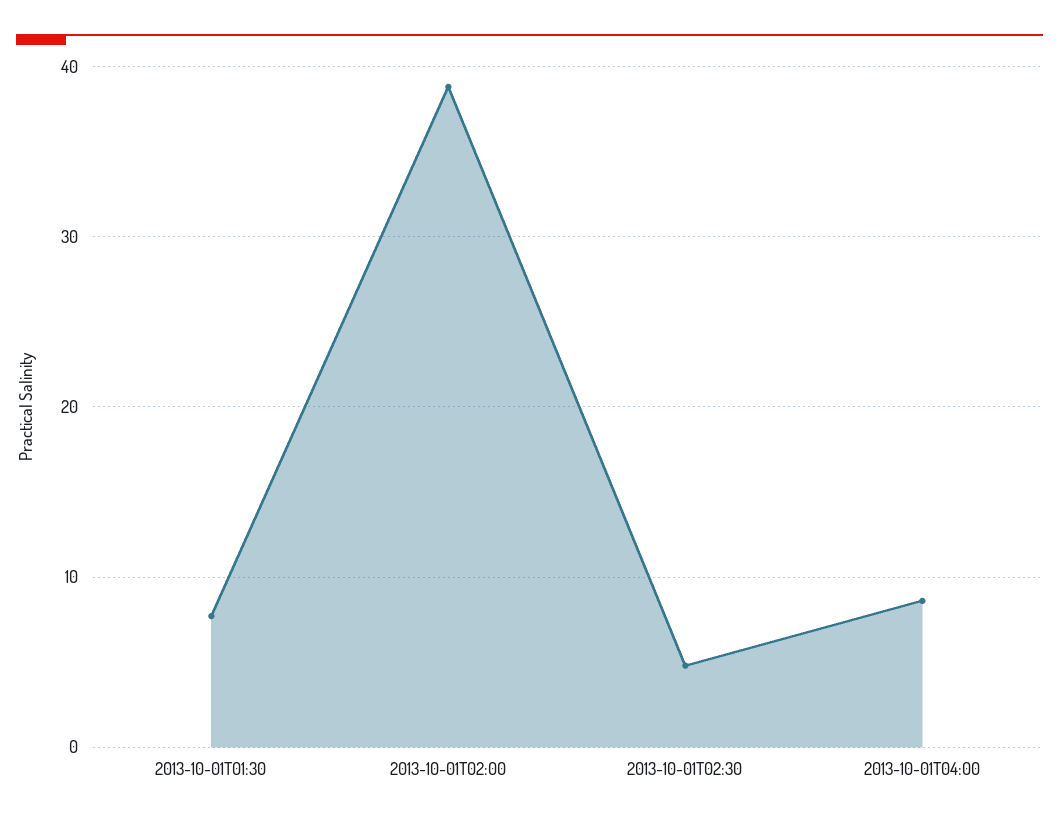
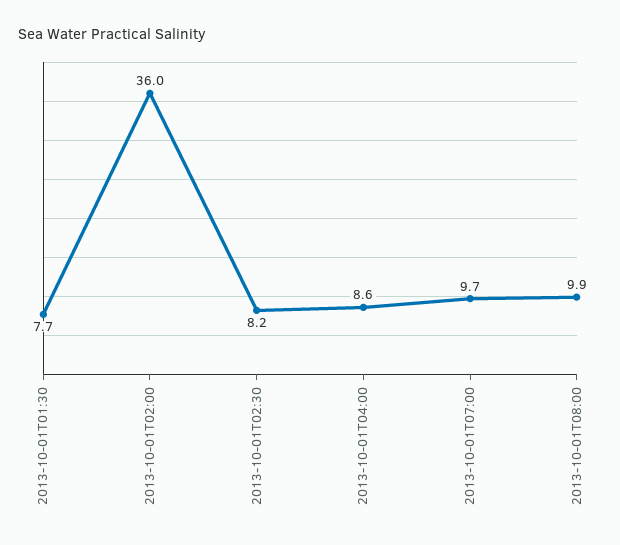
2013-10-01T02:00: 39 -> 36
2013-10-01T02:30: 5 -> 8.2
2013-10-01T07:00: none -> 9.7
2013-10-01T08:00: none -> 9.9

